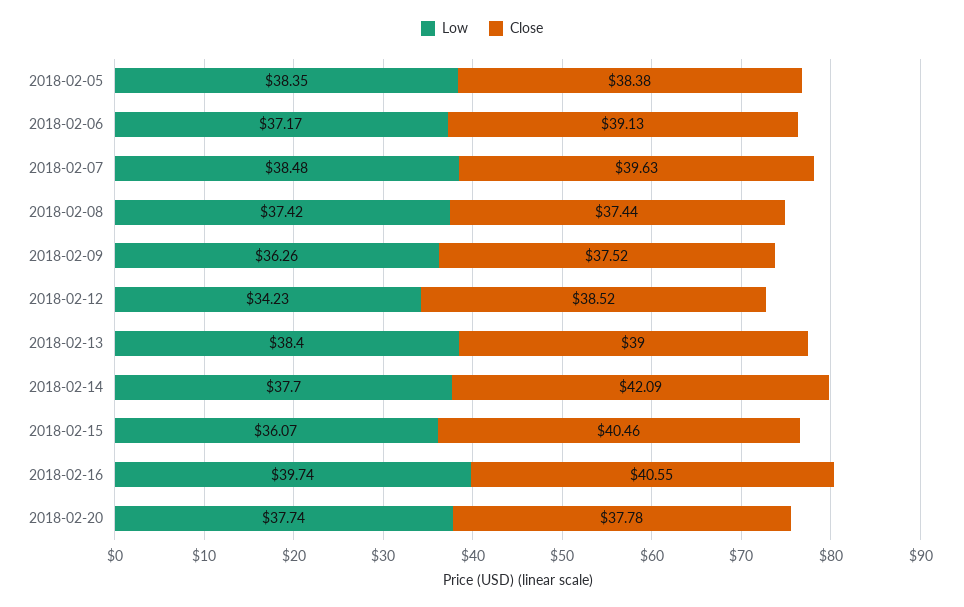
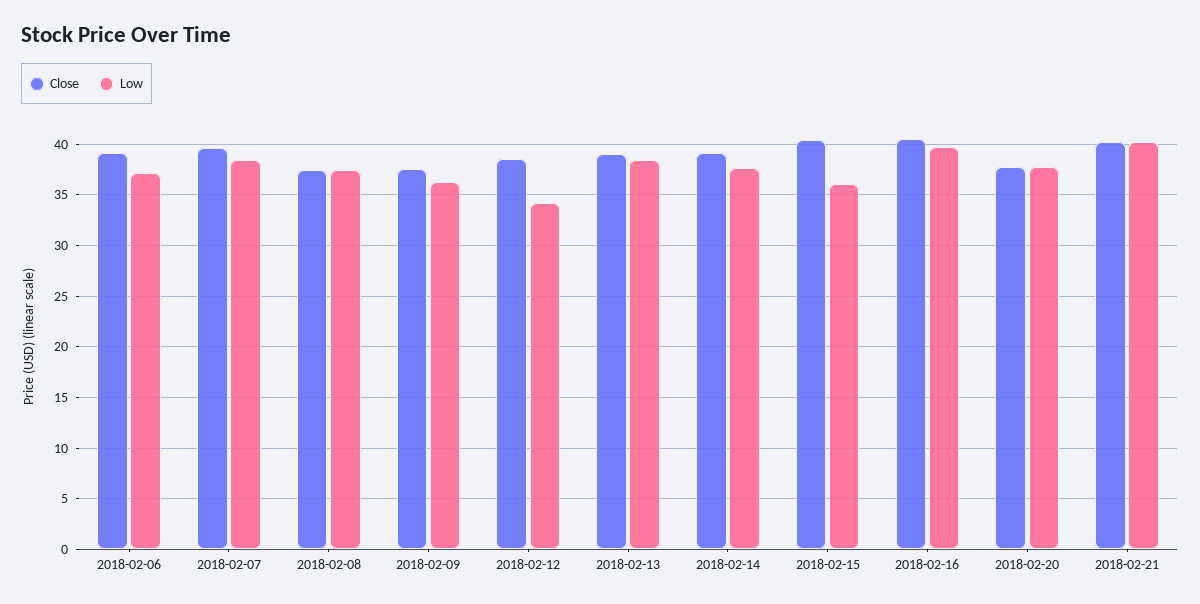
Low, 2018-02-05: 38.35 -> none
Close, 2018-02-05: 38.38 -> none
Close, 2018-02-14: 42.09 -> 39
Close, 2018-02-21: none -> 40
Low, 2018-02-21: none -> 40

